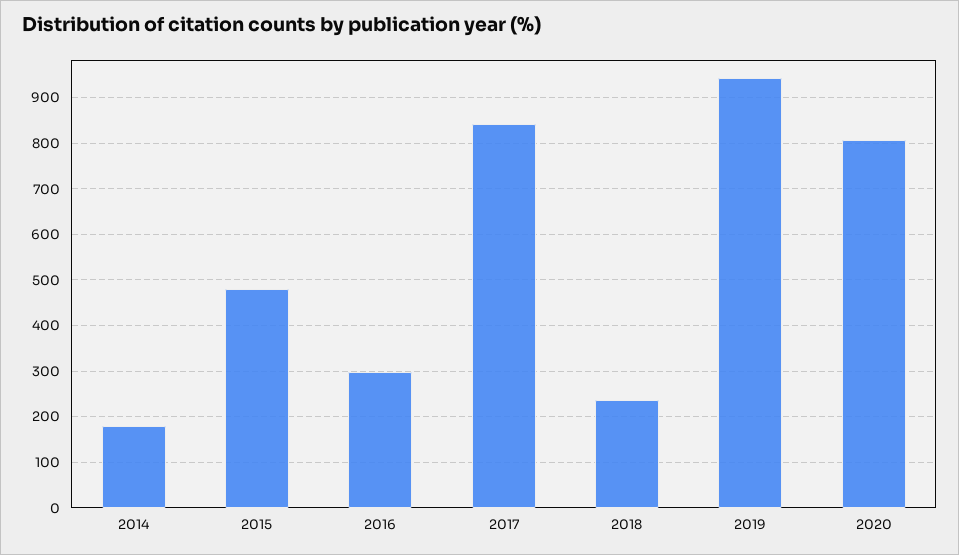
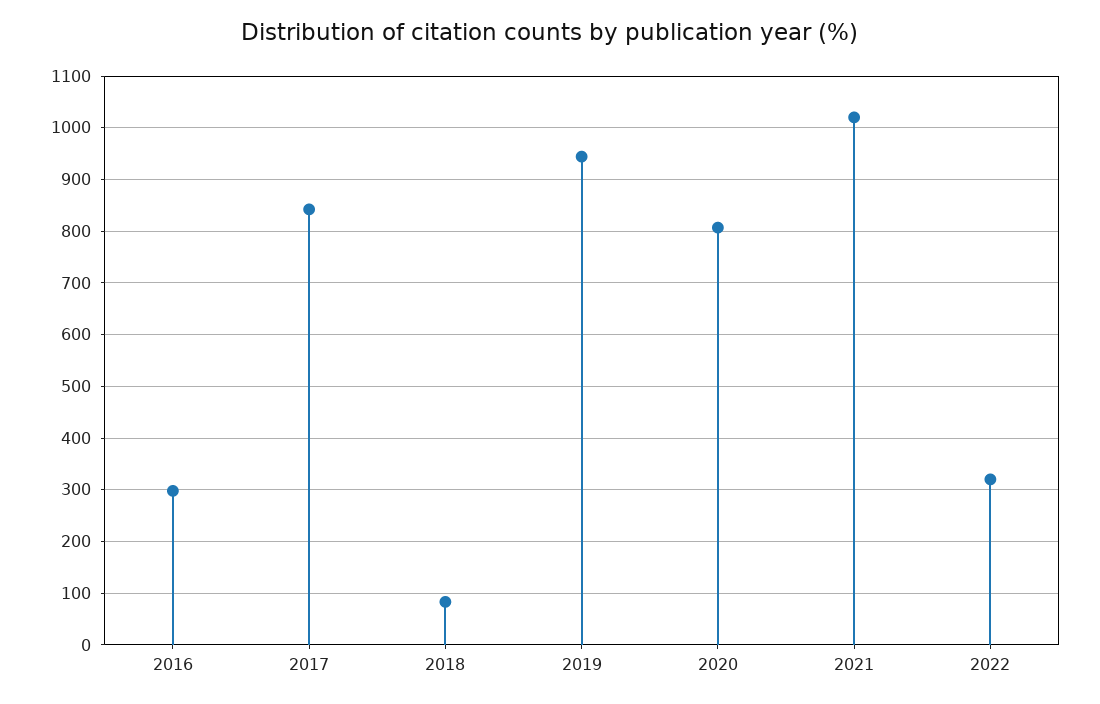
2014: 180 -> none
2015: 480 -> none
2018: 240 -> 80
2021: none -> 1020
2022: none -> 320

